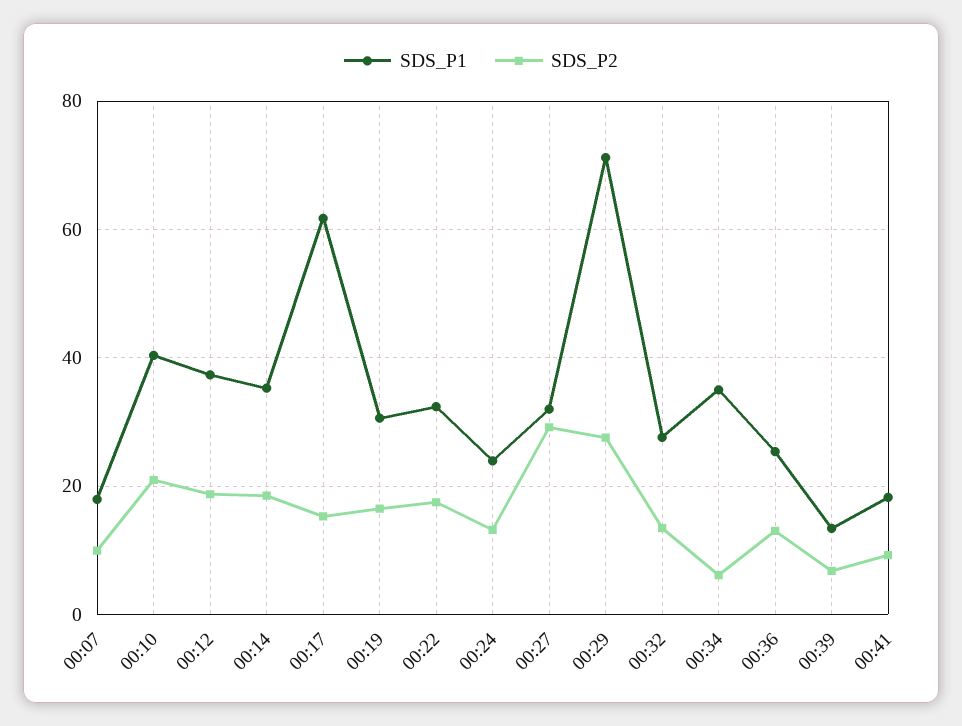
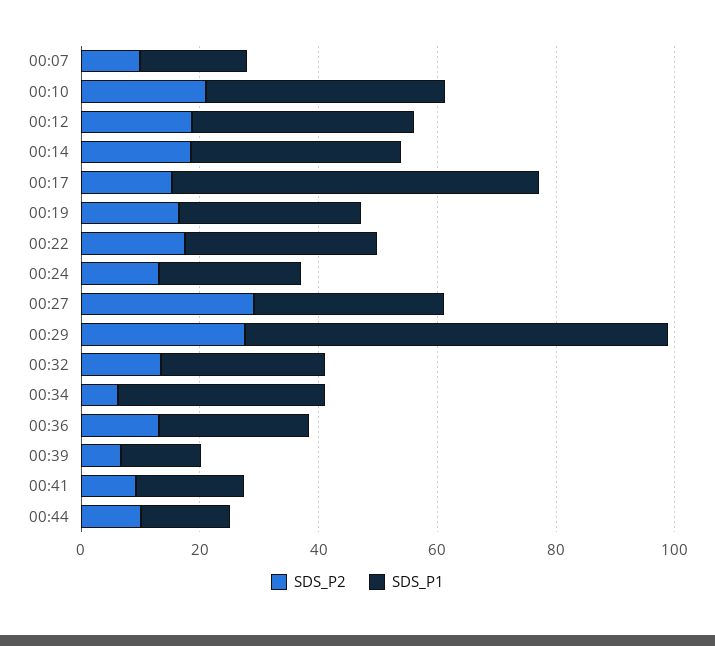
SDS_P2, 00:44: none -> 10
SDS_P1, 00:44: none -> 15

